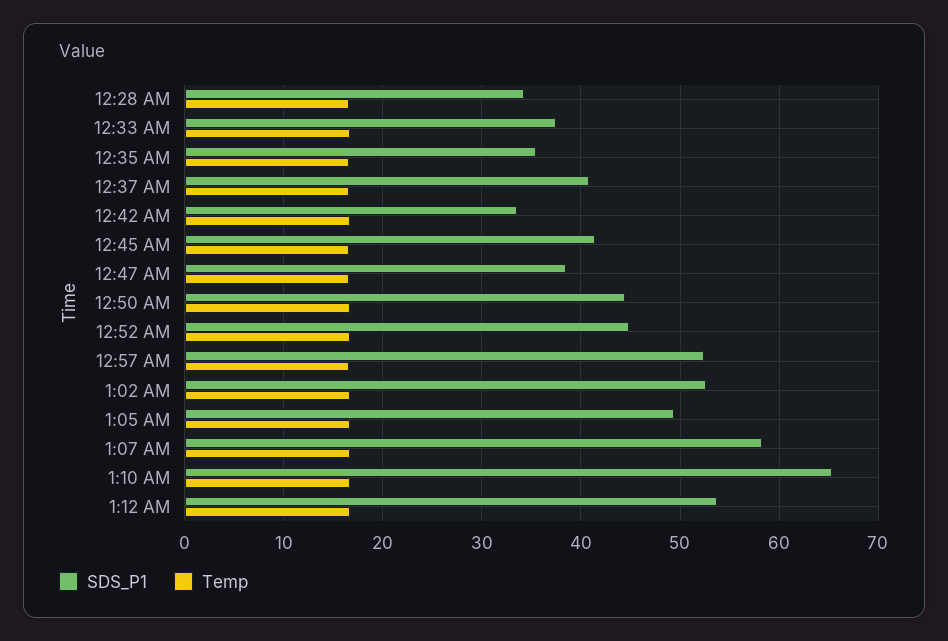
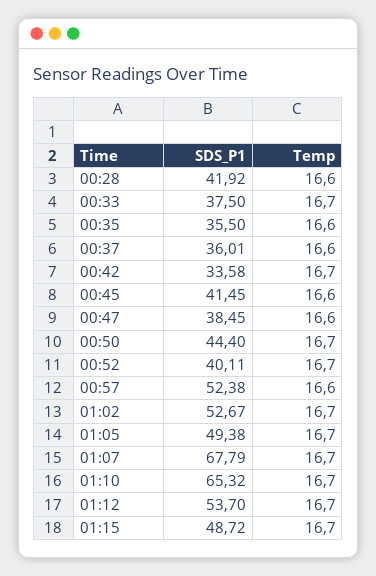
SDS_P1, 12:28 AM: 34 -> 41.92
SDS_P1, 12:37 AM: 41 -> 36.01
SDS_P1, 12:52 AM: 45 -> 40.11
SDS_P1, 1:07 AM: 58 -> 67.79
SDS_P1, 01:15: none -> 48.72
Temp, 01:15: none -> 16.7

